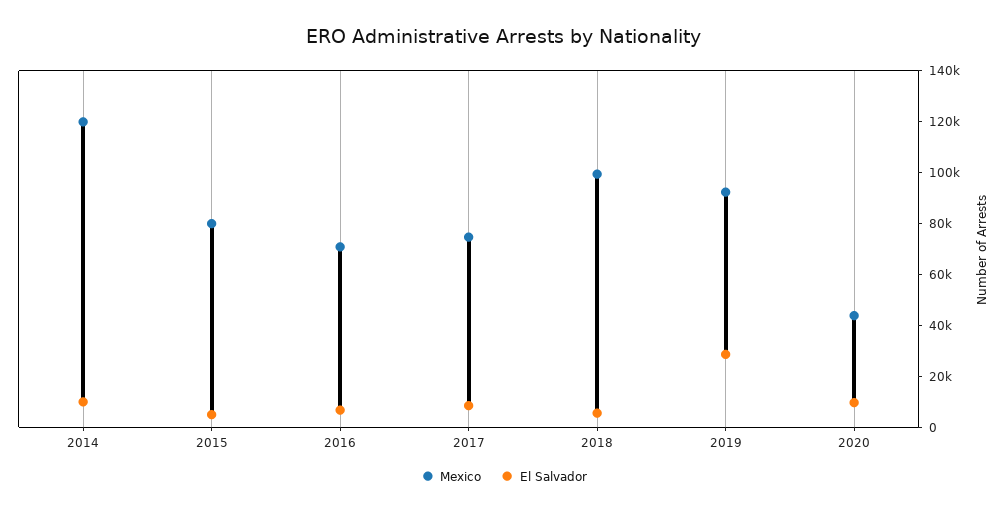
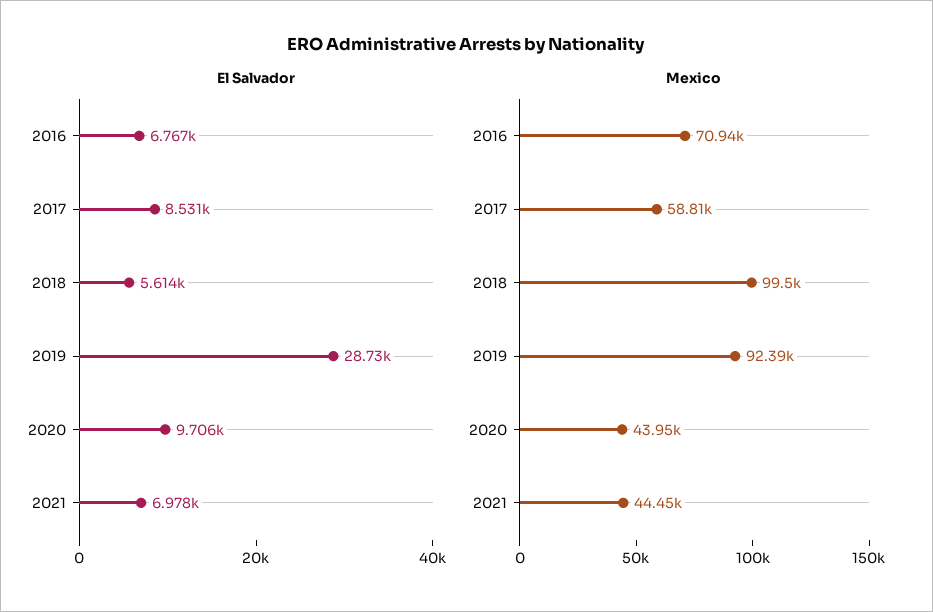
Mexico, 2014: 120000 -> none
El Salvador, 2014: 10000 -> none
Mexico, 2015: 80000 -> none
El Salvador, 2015: 5000 -> none
Mexico, 2017: 75000 -> 58810
El Salvador, 2021: none -> 6978
Mexico, 2021: none -> 44450

